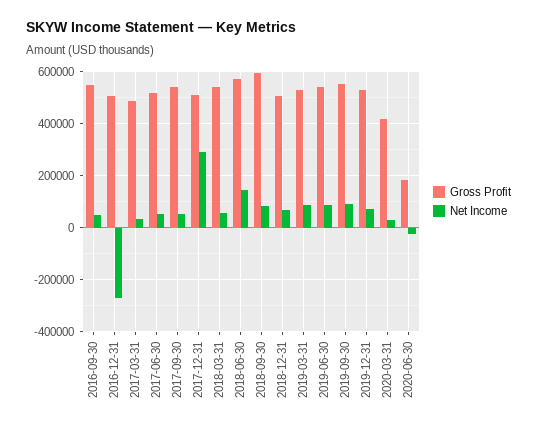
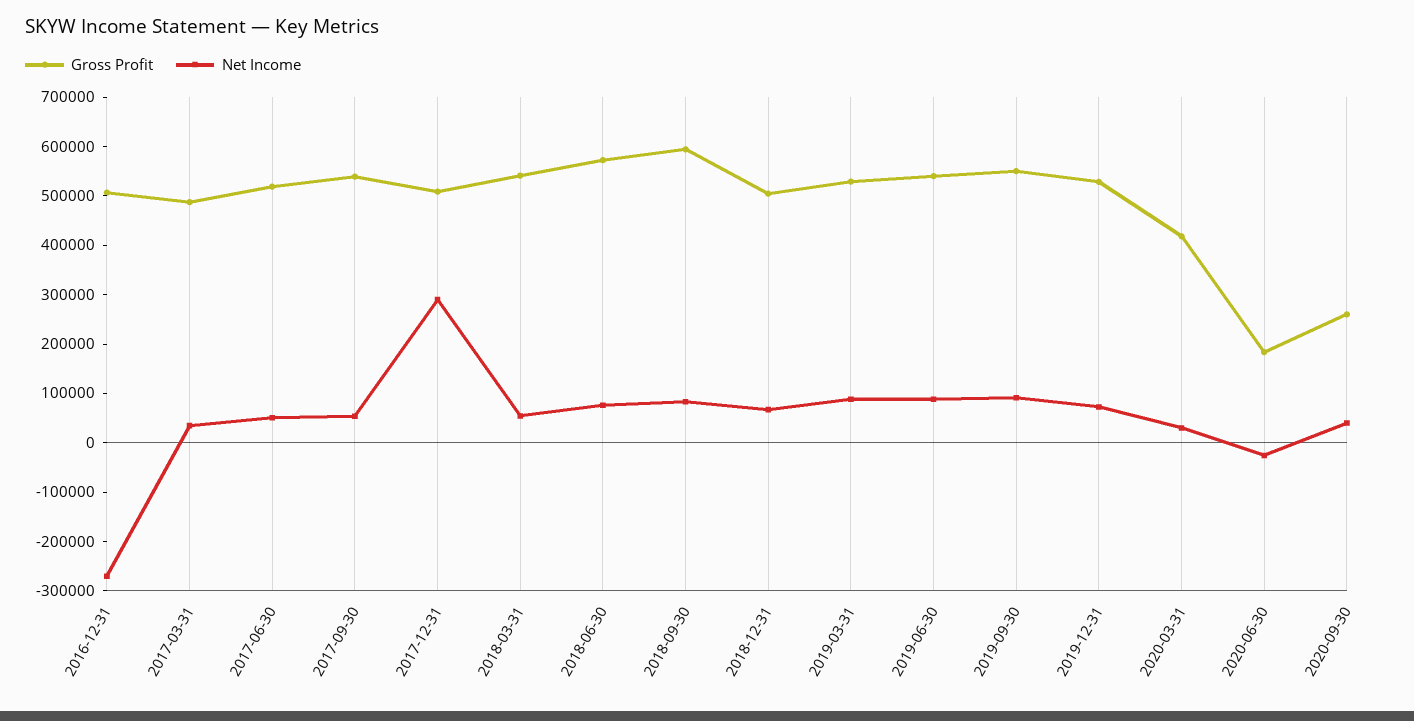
Gross Profit, 2016-09-30: 550000 -> none
Net Income, 2016-09-30: 50000 -> none
Net Income, 2018-06-30: 150000 -> 80000
Gross Profit, 2020-09-30: none -> 260000
Net Income, 2020-09-30: none -> 40000

